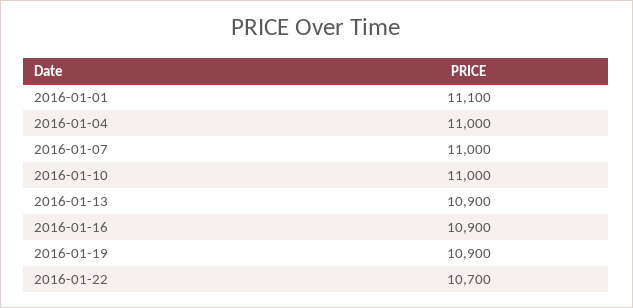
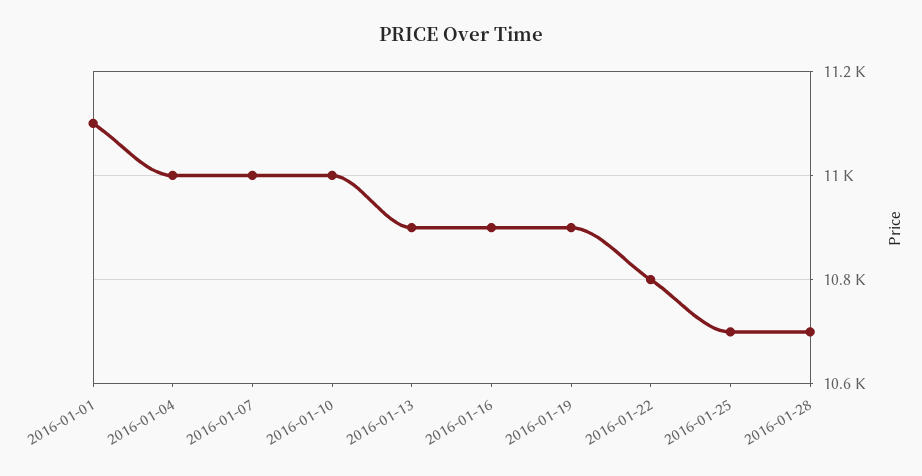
2016-01-22: 10700 -> 10800
2016-01-25: none -> 10700
2016-01-28: none -> 10700

